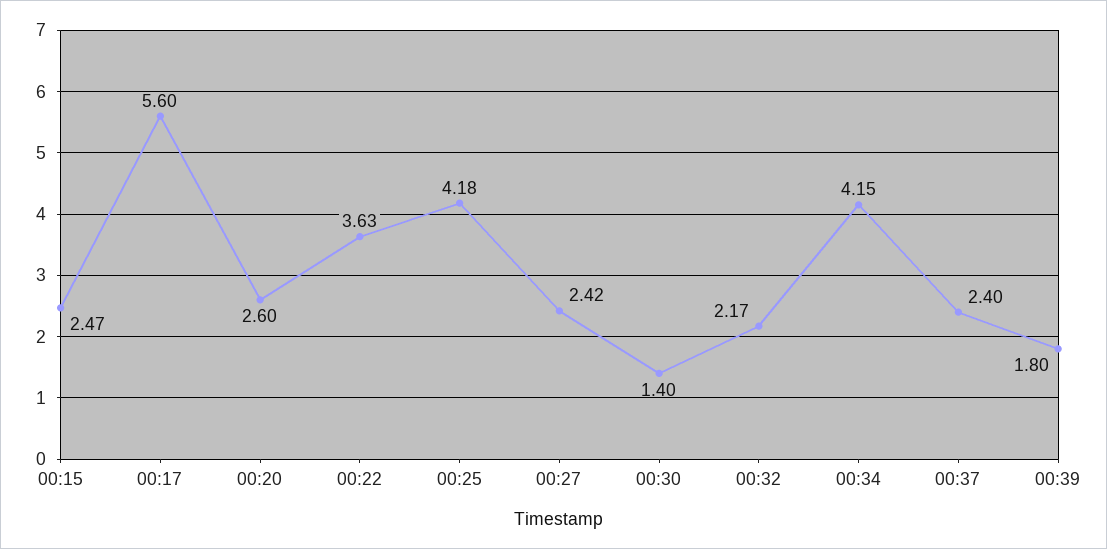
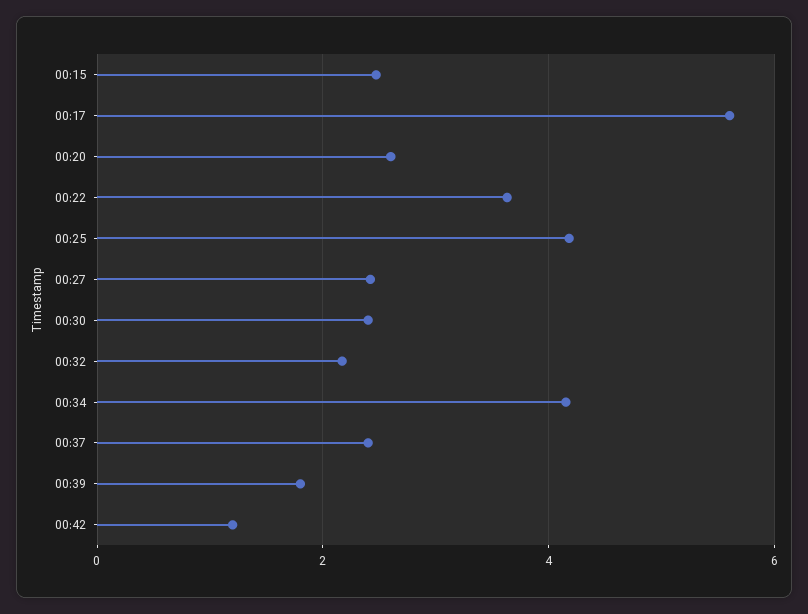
00:30: 1.4 -> 2.4
00:42: none -> 1.2

